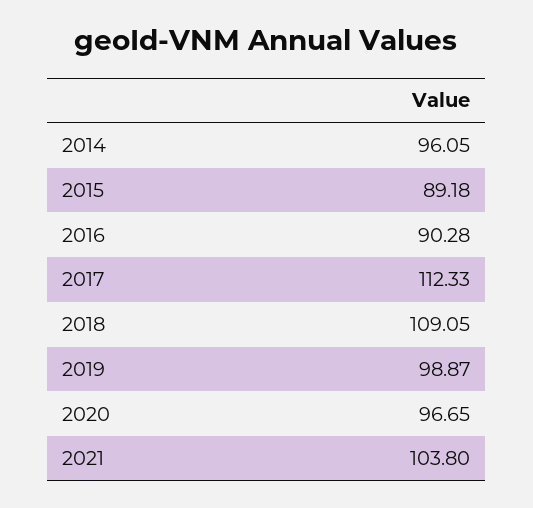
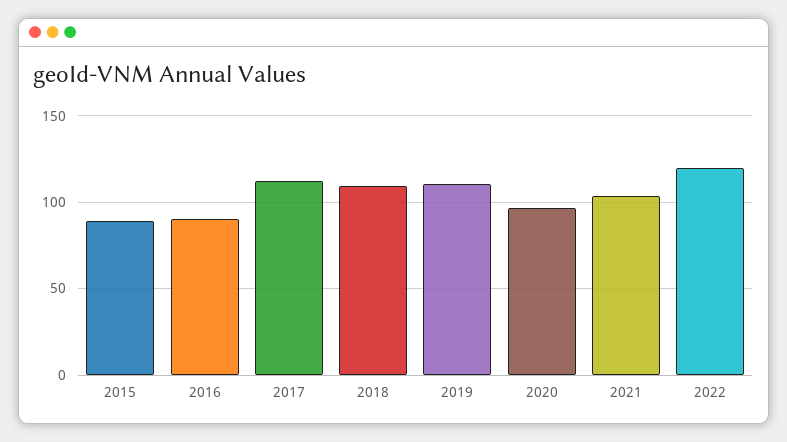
2014: 96.05 -> none
2019: 98.87 -> 110
2022: none -> 120

